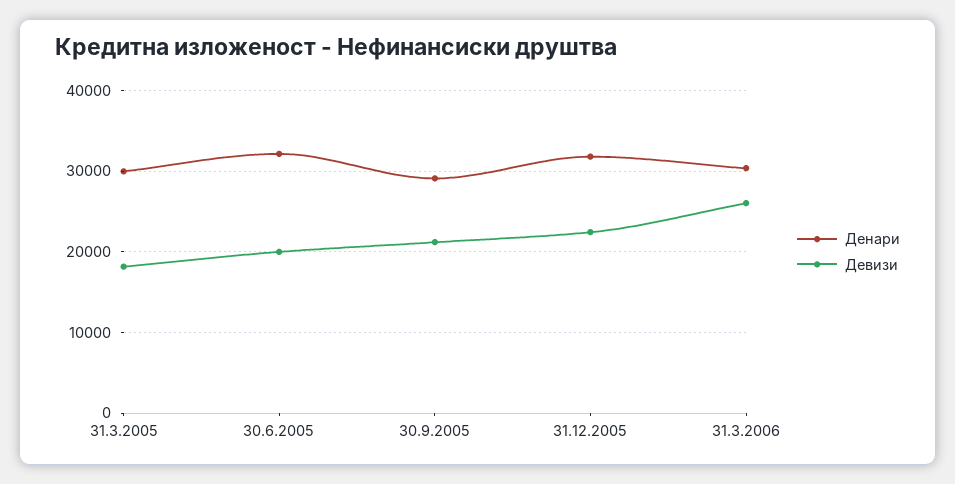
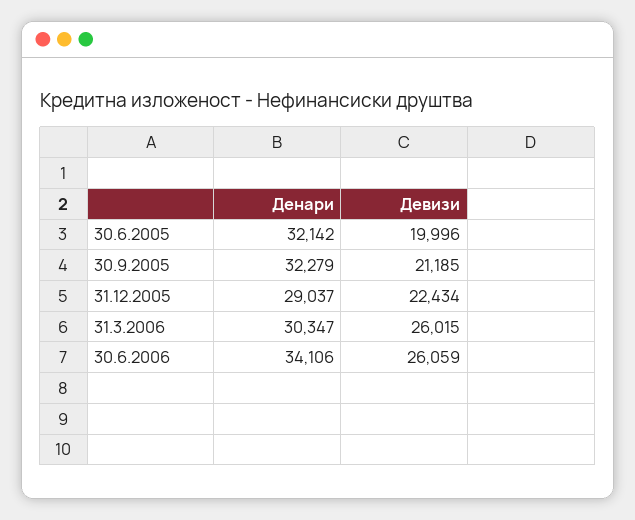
Денари, 31.3.2005: 30000 -> none
Девизи, 31.3.2005: 18000 -> none
Денари, 30.9.2005: 29000 -> 32279
Денари, 31.12.2005: 32000 -> 29037
Денари, 30.6.2006: none -> 34106
Девизи, 30.6.2006: none -> 26059

